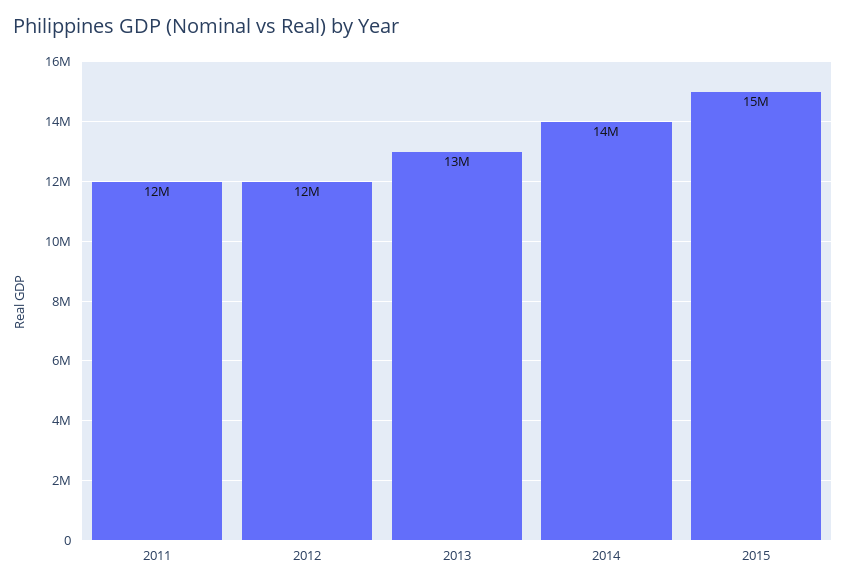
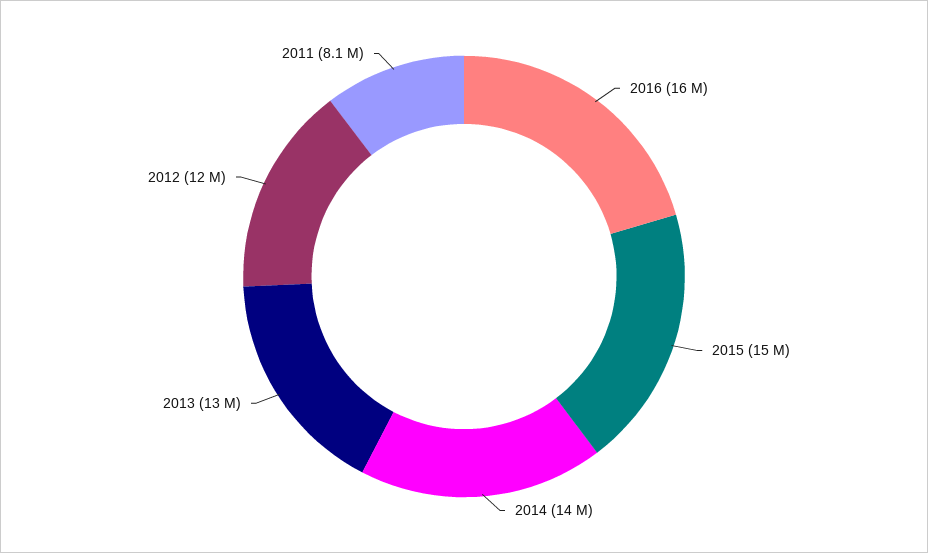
2011: 12000000 -> 8100000
2016: none -> 16000000

